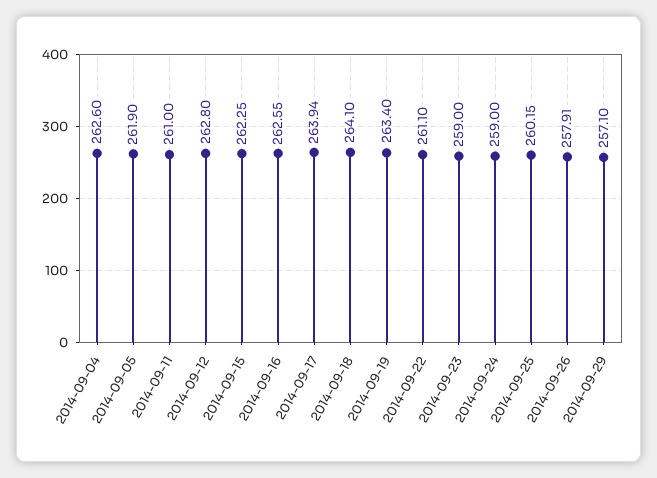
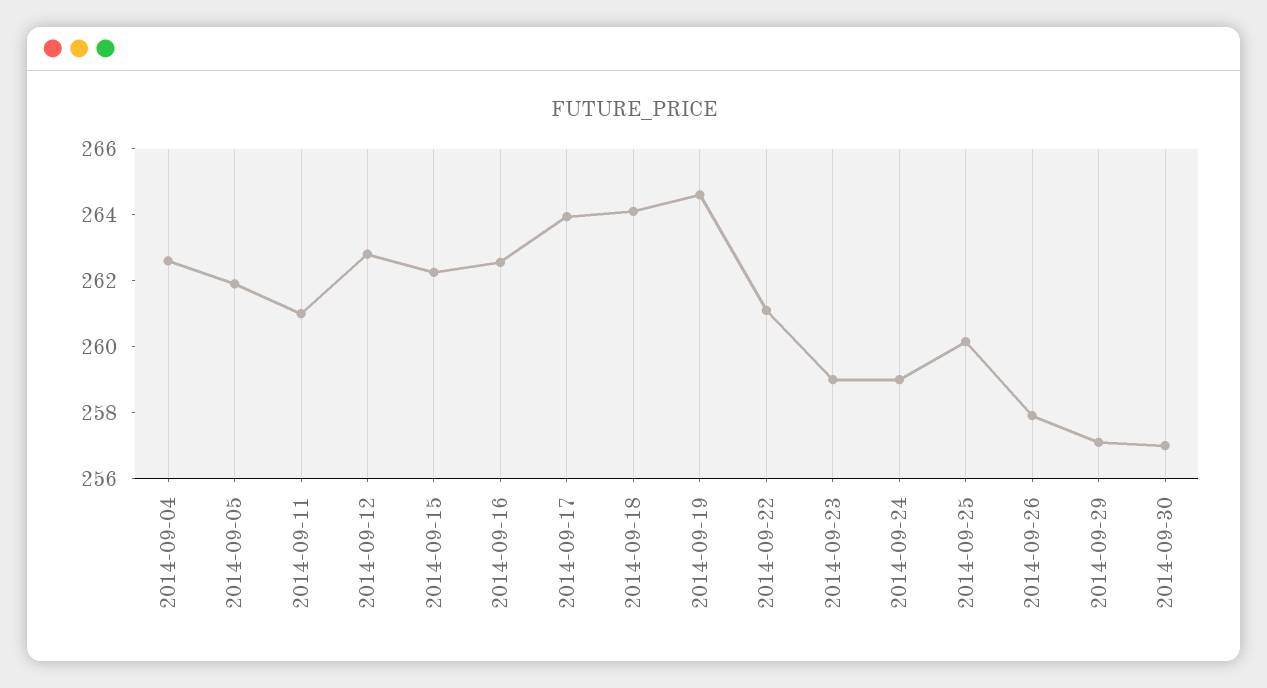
2014-09-19: 263.4 -> 264.5
2014-09-30: none -> 257

